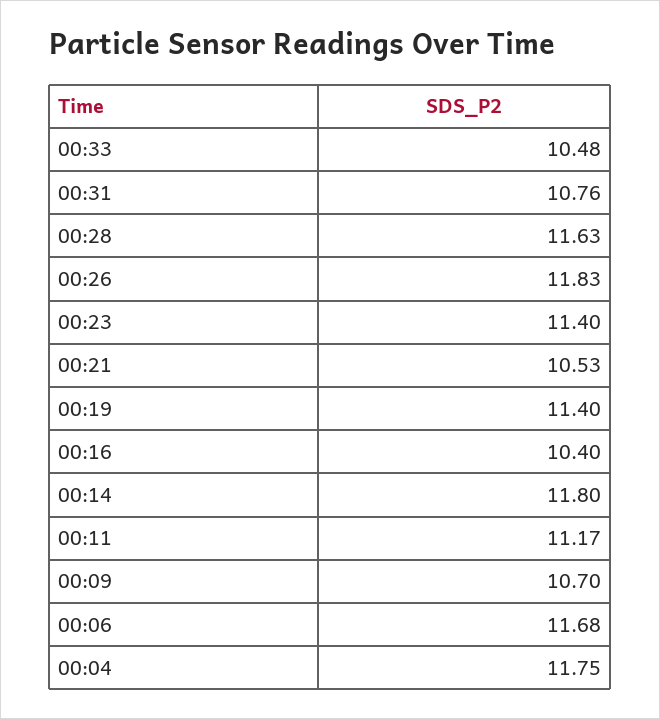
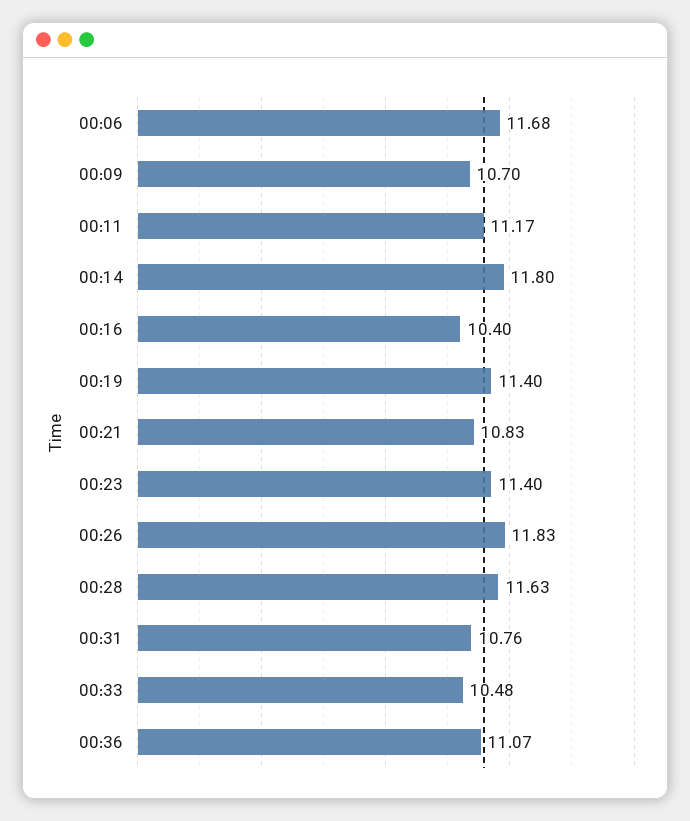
00:21: 10.53 -> 10.83
00:04: 11.75 -> none
00:36: none -> 11.07

